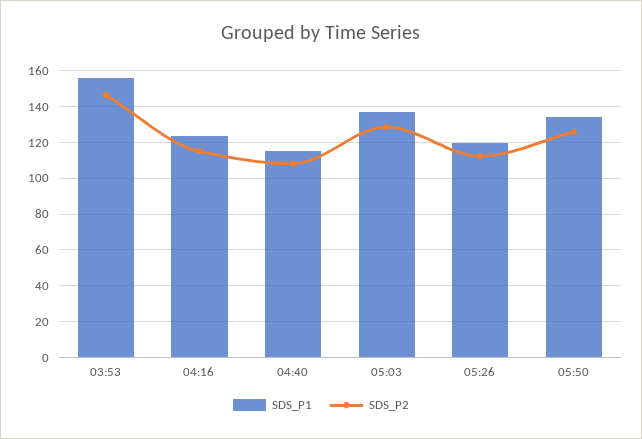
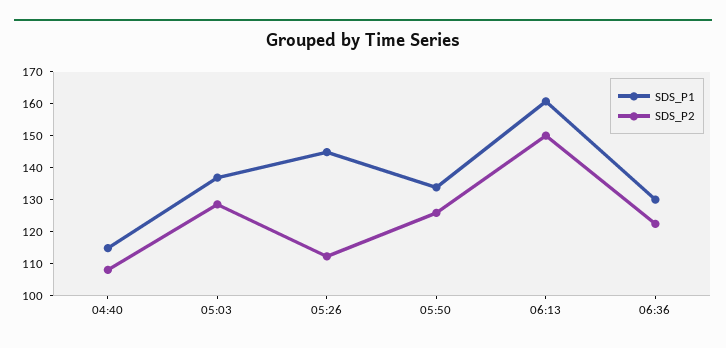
SDS_P1, 03:53: 155 -> none
SDS_P2, 03:53: 145 -> none
SDS_P1, 04:16: 125 -> none
SDS_P2, 04:16: 115 -> none
SDS_P1, 05:26: 120 -> 145
SDS_P1, 06:13: none -> 160
SDS_P2, 06:13: none -> 150
SDS_P1, 06:36: none -> 130
SDS_P2, 06:36: none -> 122.5

